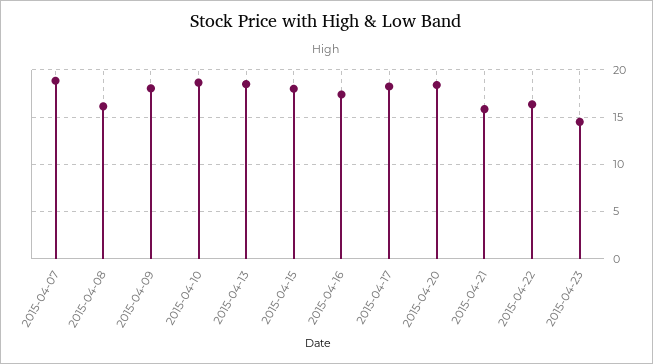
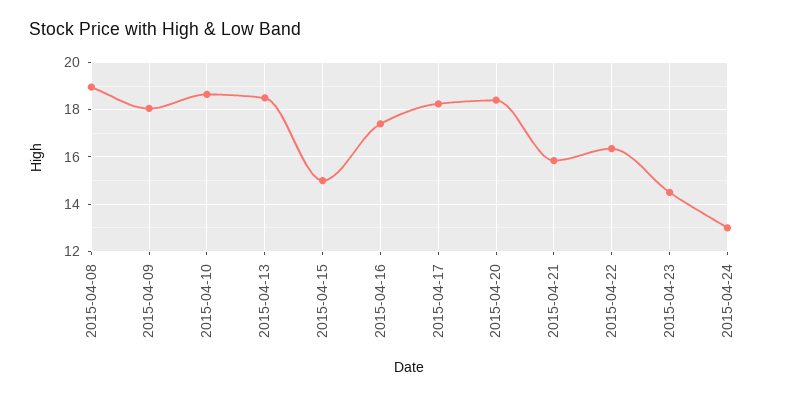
2015-04-07: 19 -> none
2015-04-08: 16 -> 19
2015-04-15: 18 -> 15
2015-04-24: none -> 13

